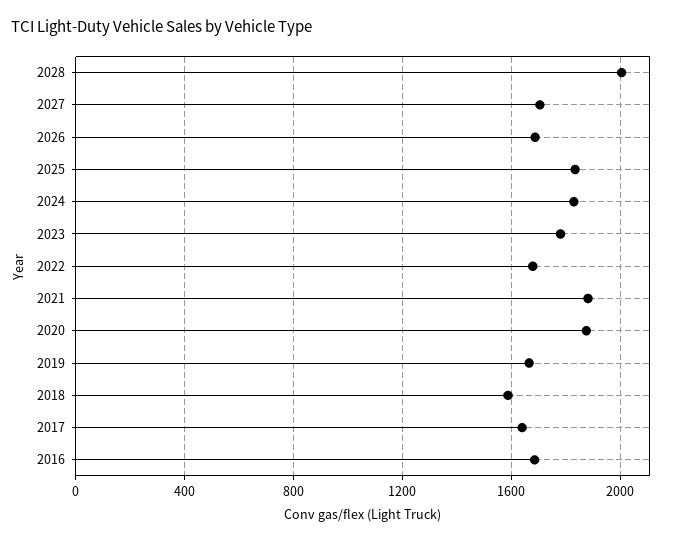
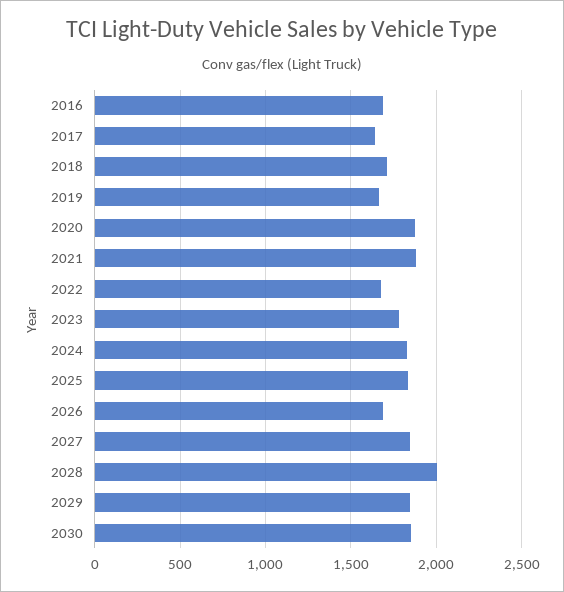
2027: 1700 -> 1850
2018: 1600 -> 1700
2029: none -> 1850
2030: none -> 1850

